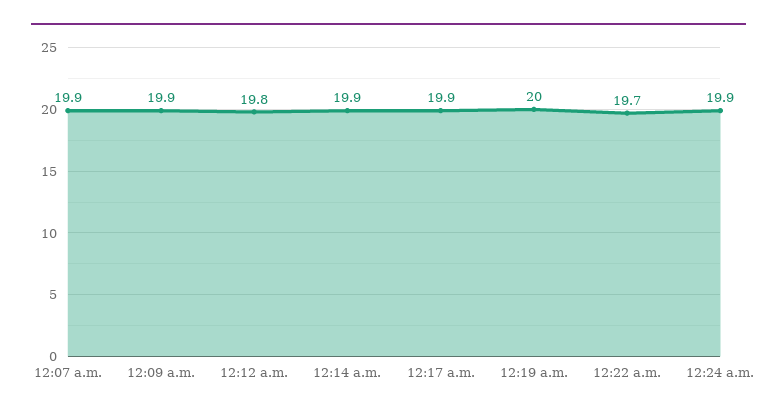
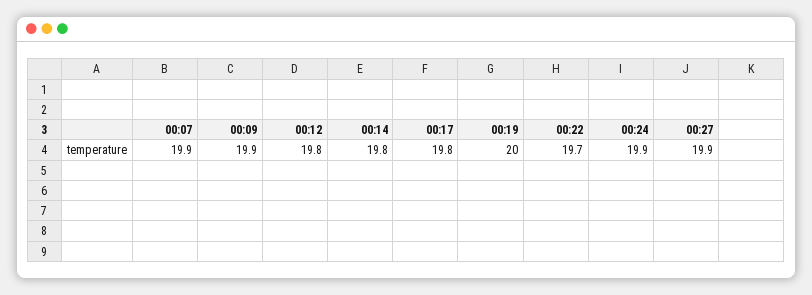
12:14 a.m.: 19.9 -> 19.8
12:17 a.m.: 19.9 -> 19.8
00:27: none -> 19.9

